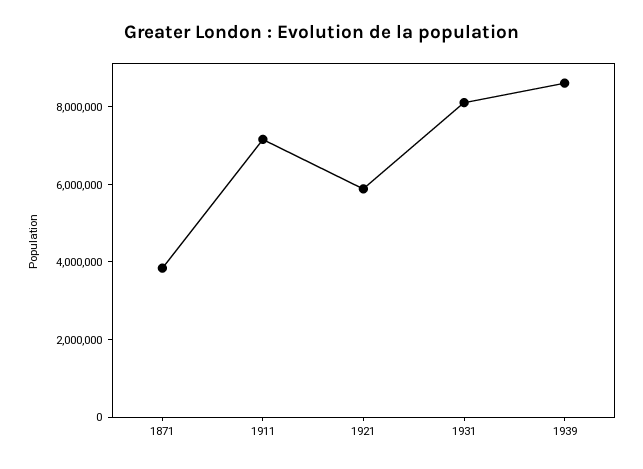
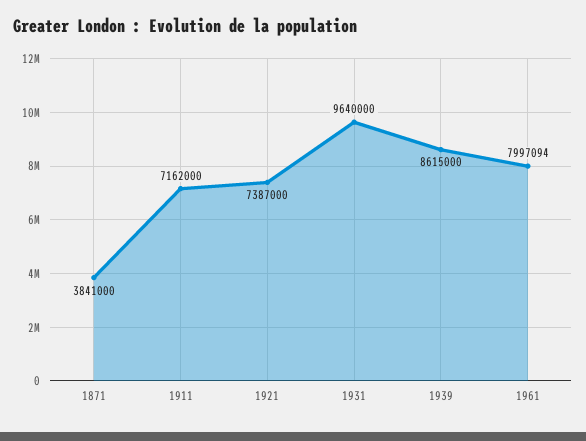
1921: 6000000 -> 7387000
1931: 8000000 -> 9640000
1961: none -> 7997094

